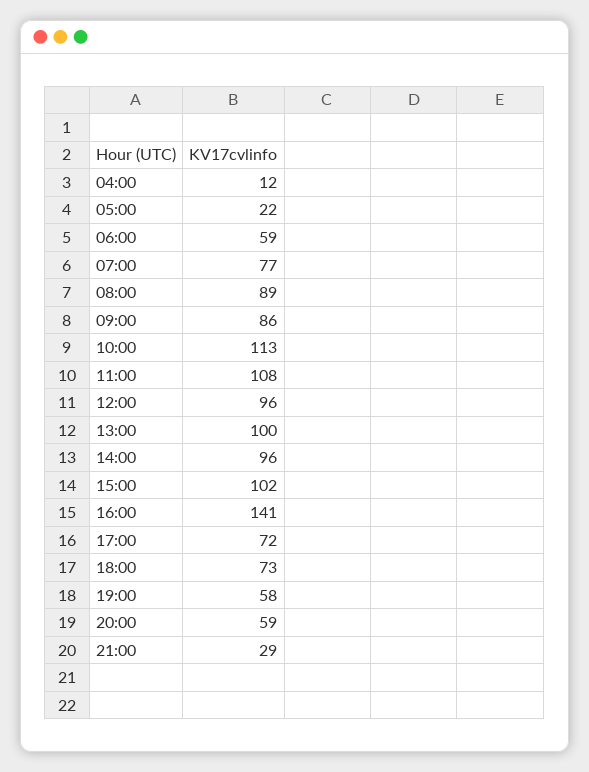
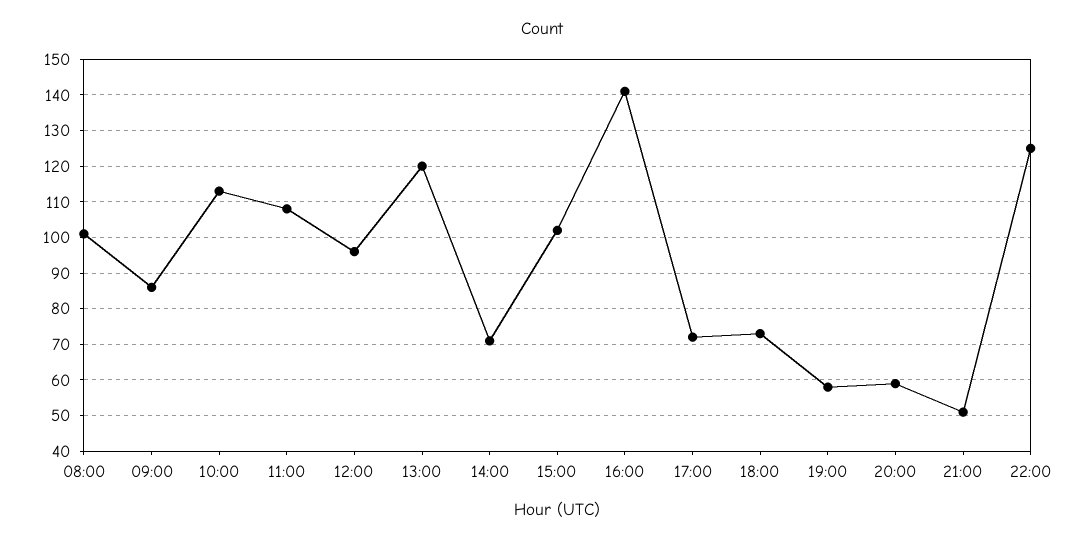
04:00: 12 -> none
05:00: 22 -> none
06:00: 59 -> none
07:00: 77 -> none
08:00: 89 -> 100
13:00: 100 -> 120
14:00: 96 -> 70
21:00: 29 -> 50
22:00: none -> 125

